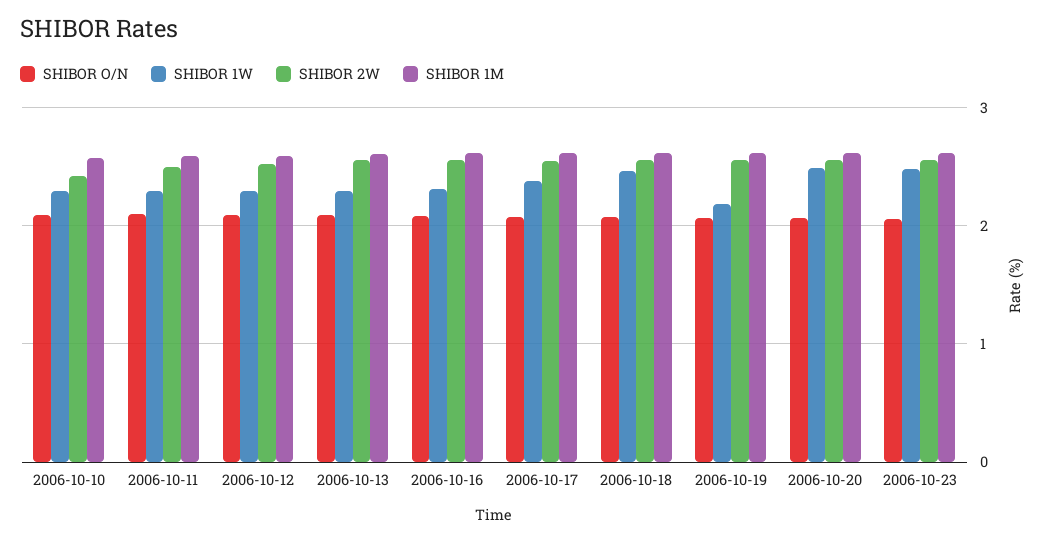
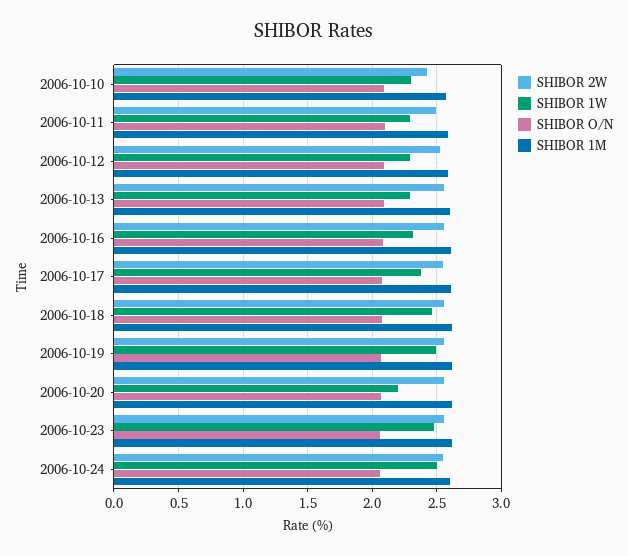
SHIBOR 1W, 2006-10-19: 2.2 -> 2.5
SHIBOR 1W, 2006-10-20: 2.5 -> 2.2
SHIBOR 2W, 2006-10-24: none -> 2.55
SHIBOR 1W, 2006-10-24: none -> 2.5
SHIBOR O/N, 2006-10-24: none -> 2.05
SHIBOR 1M, 2006-10-24: none -> 2.6

